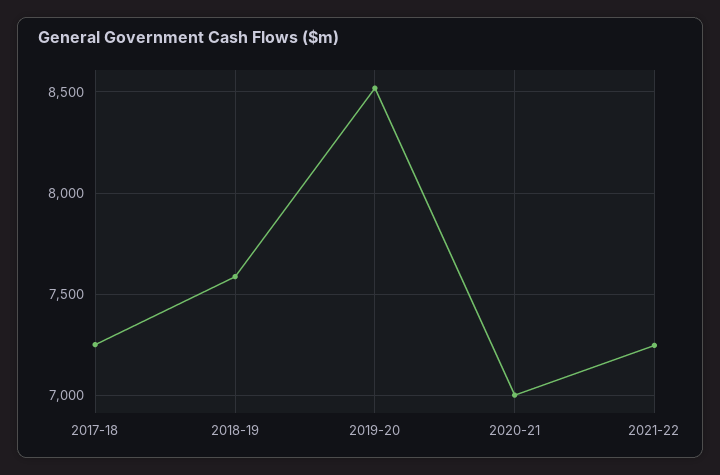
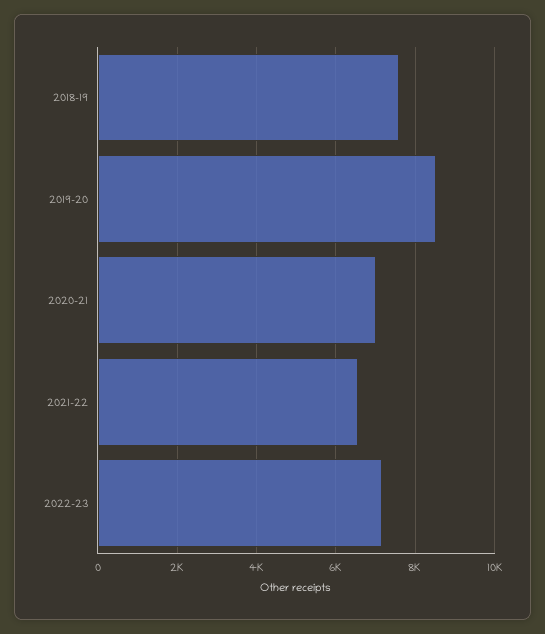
2017-18: 7250 -> none
2021-22: 7250 -> 6600
2022-23: none -> 7200

